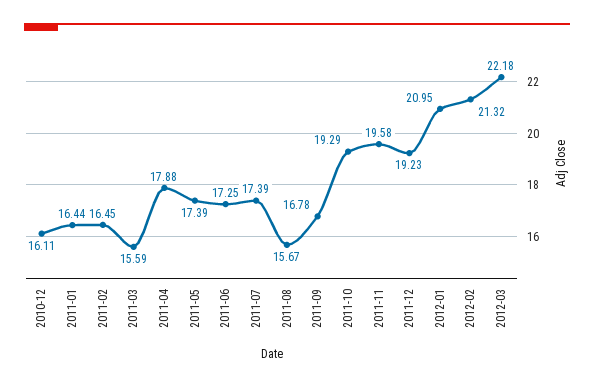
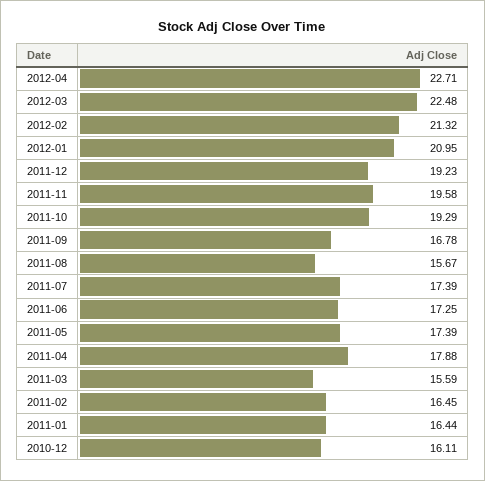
2012-03: 22.18 -> 22.48
2012-04: none -> 22.71

